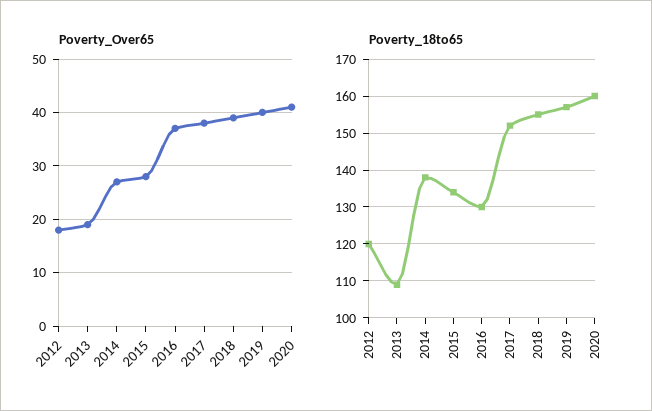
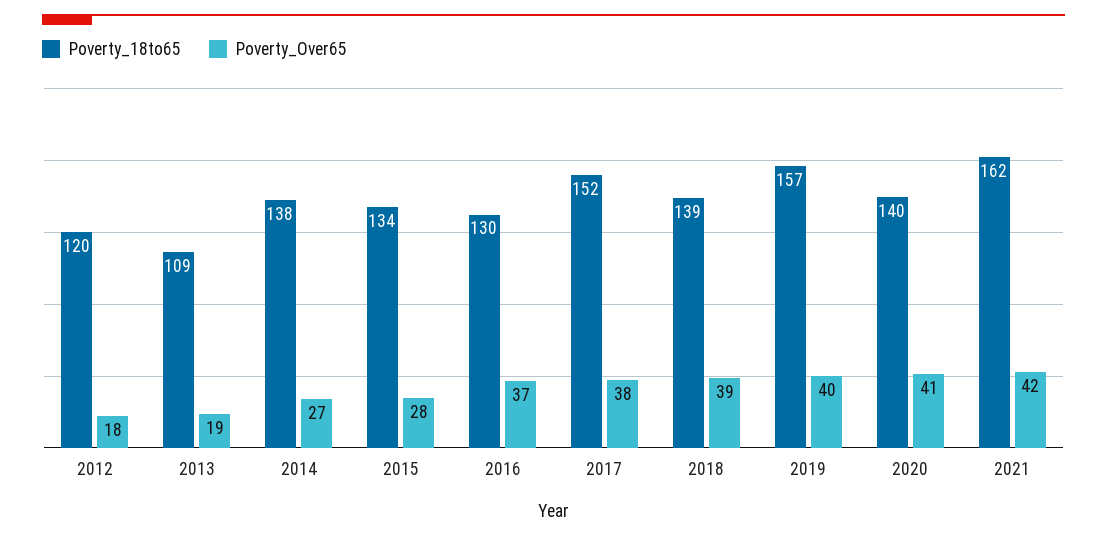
Poverty_18to65, 2018: 155 -> 139
Poverty_18to65, 2020: 160 -> 140
Poverty_18to65, 2021: none -> 162
Poverty_Over65, 2021: none -> 42

